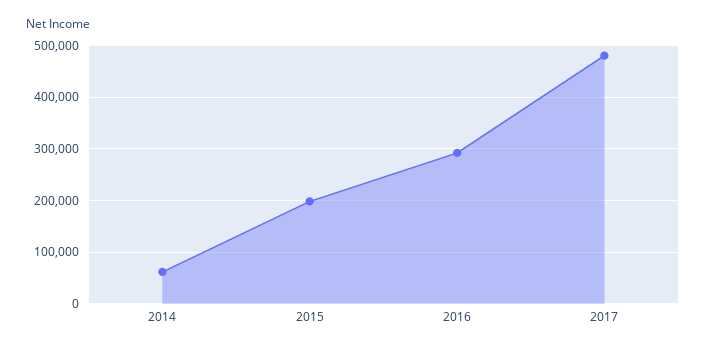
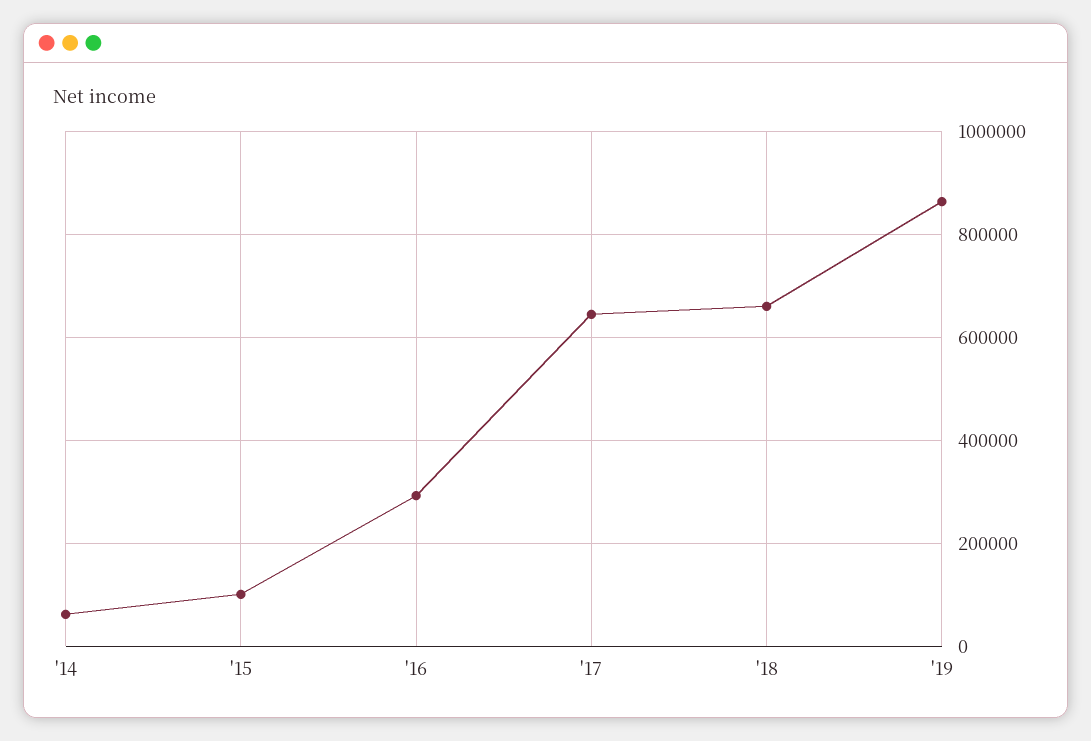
2015: 200000 -> 100000
2017: 480000 -> 640000
'18: none -> 660000
'19: none -> 860000

